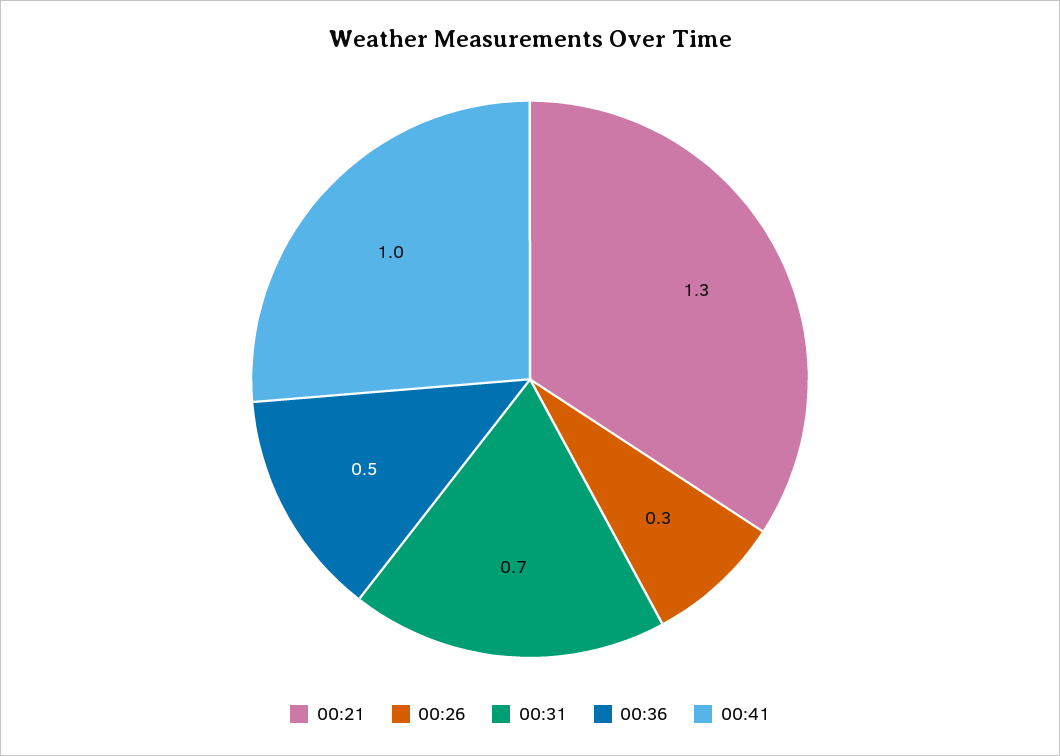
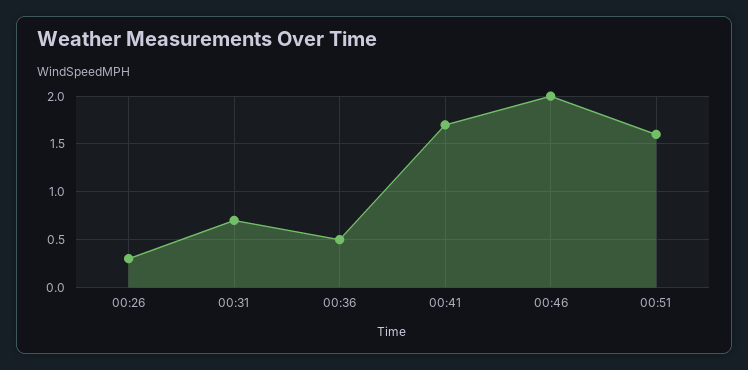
00:21: 1.3 -> none
00:41: 1 -> 1.7
00:46: none -> 2
00:51: none -> 1.6

